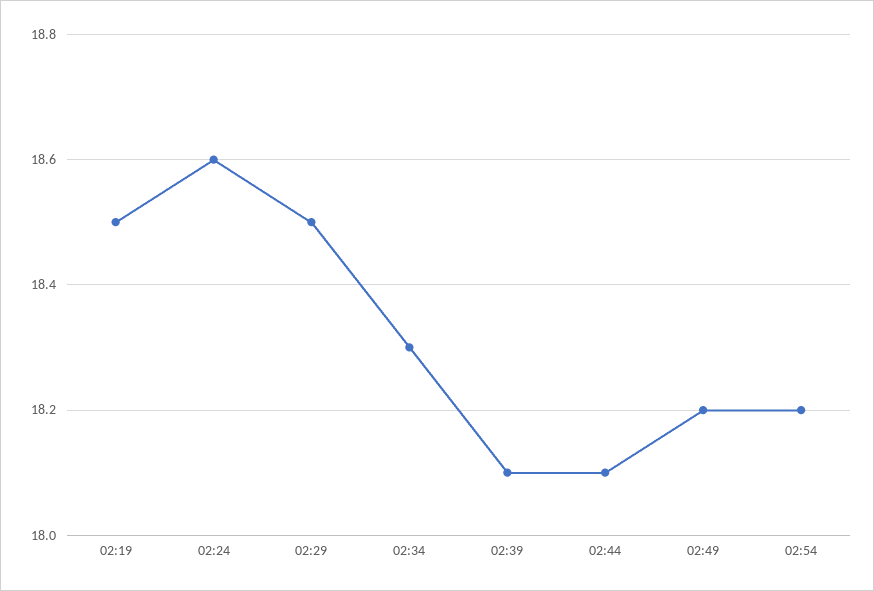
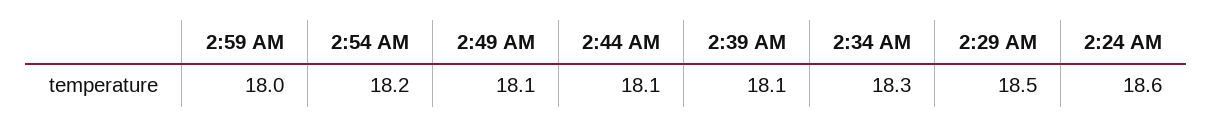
02:19: 18.5 -> none
02:49: 18.2 -> 18.1
2:59 AM: none -> 18

